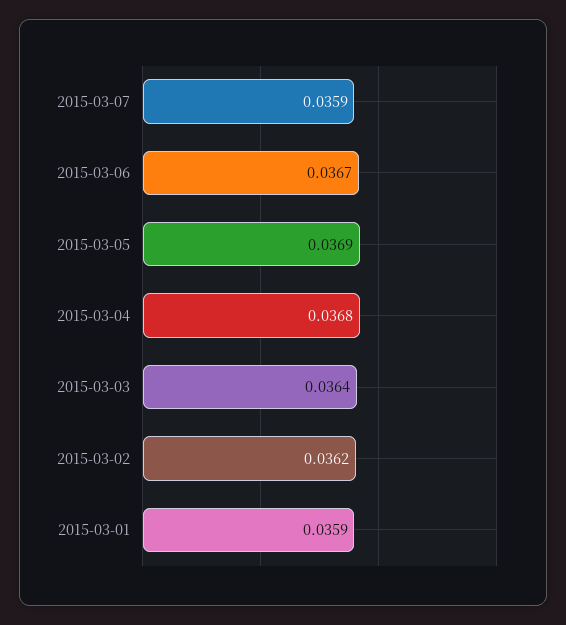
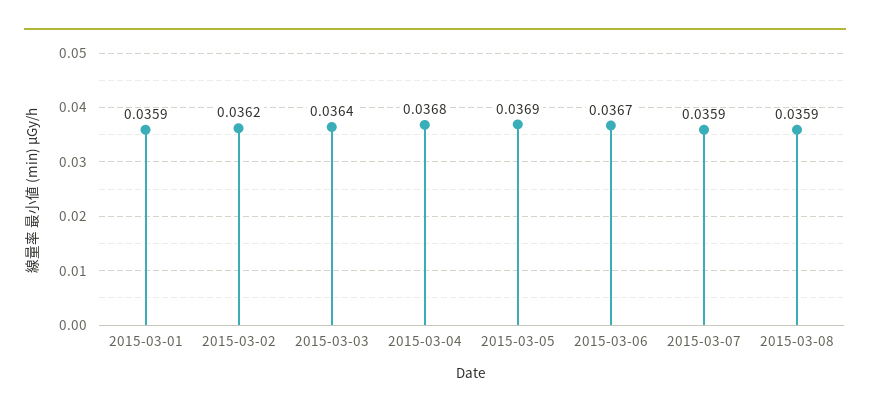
2015-03-08: none -> 0.0359

